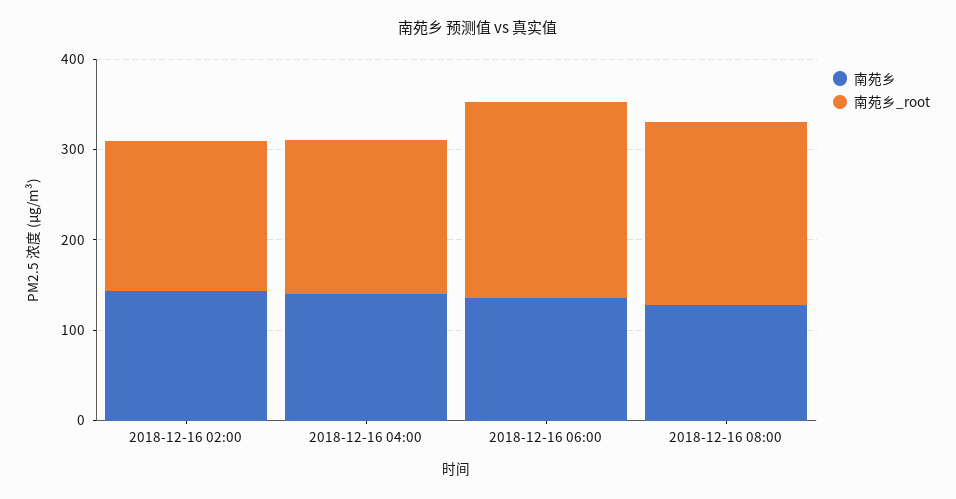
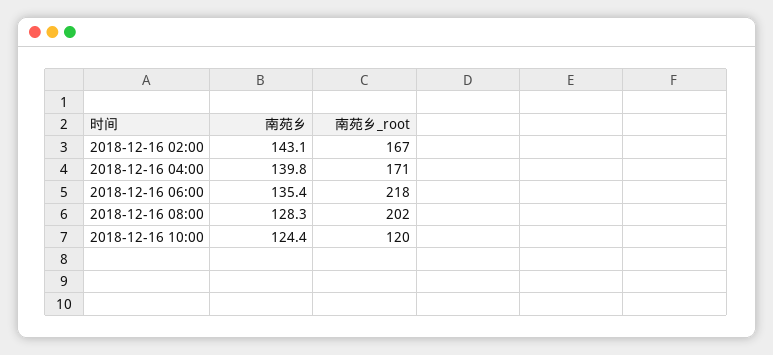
南苑乡, 2018-12-16 10:00: none -> 124.4
南苑乡_root, 2018-12-16 10:00: none -> 120

